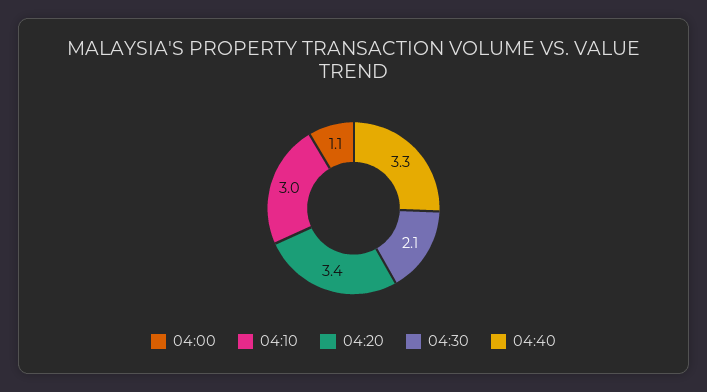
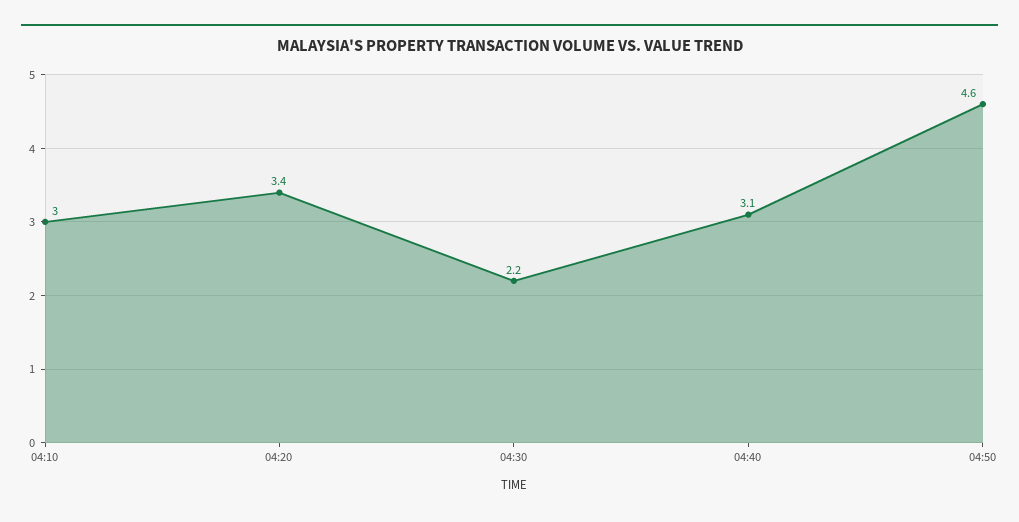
04:00: 1.1 -> none
04:30: 2.1 -> 2.2
04:40: 3.3 -> 3.1
04:50: none -> 4.6

